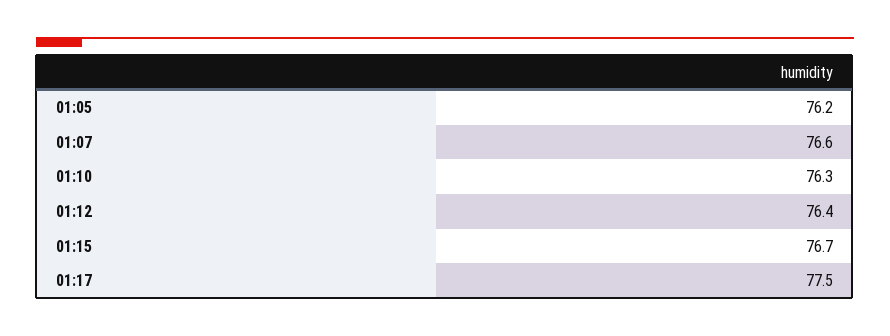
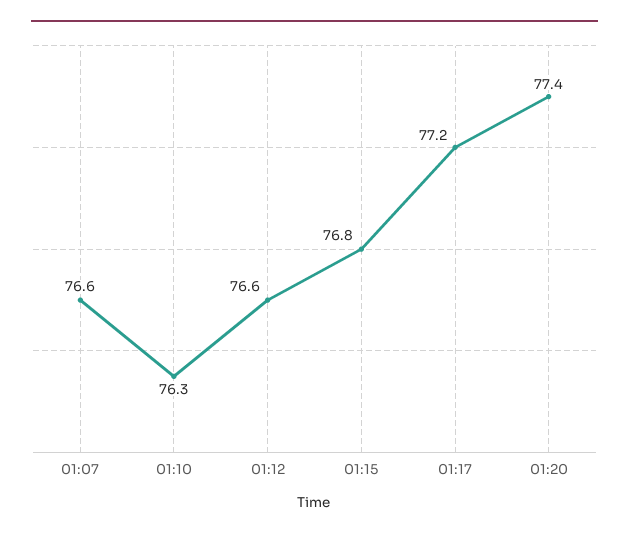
01:05: 76.2 -> none
01:12: 76.4 -> 76.6
01:15: 76.7 -> 76.8
01:17: 77.5 -> 77.2
01:20: none -> 77.4

